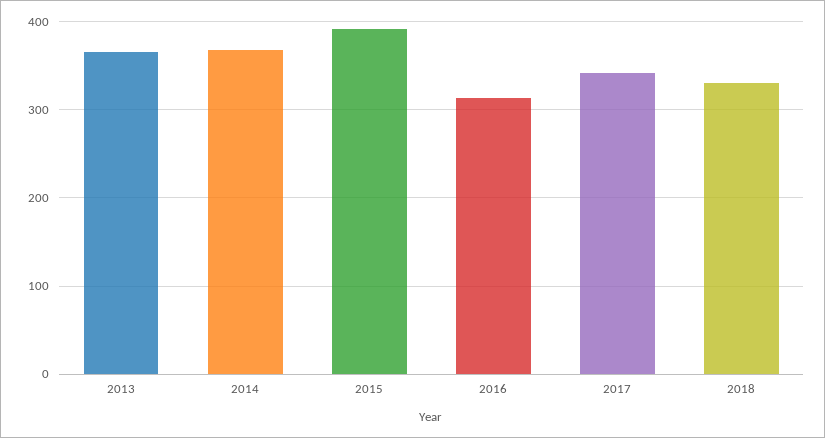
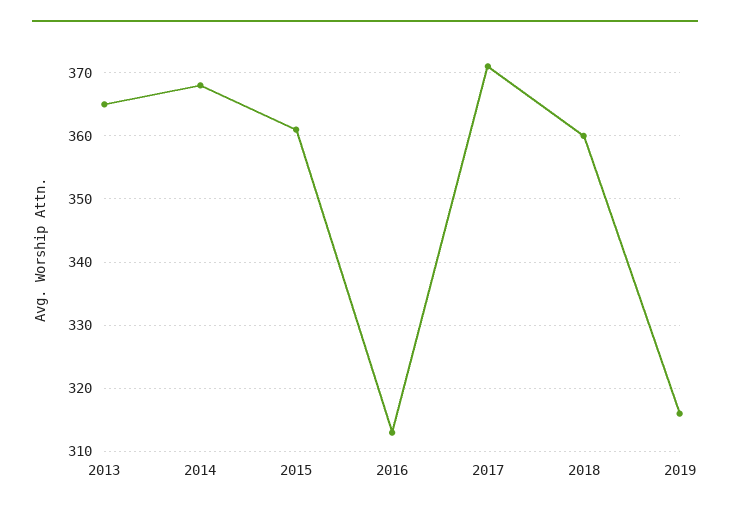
2015: 390 -> 361
2017: 340 -> 371
2018: 330 -> 360
2019: none -> 316

